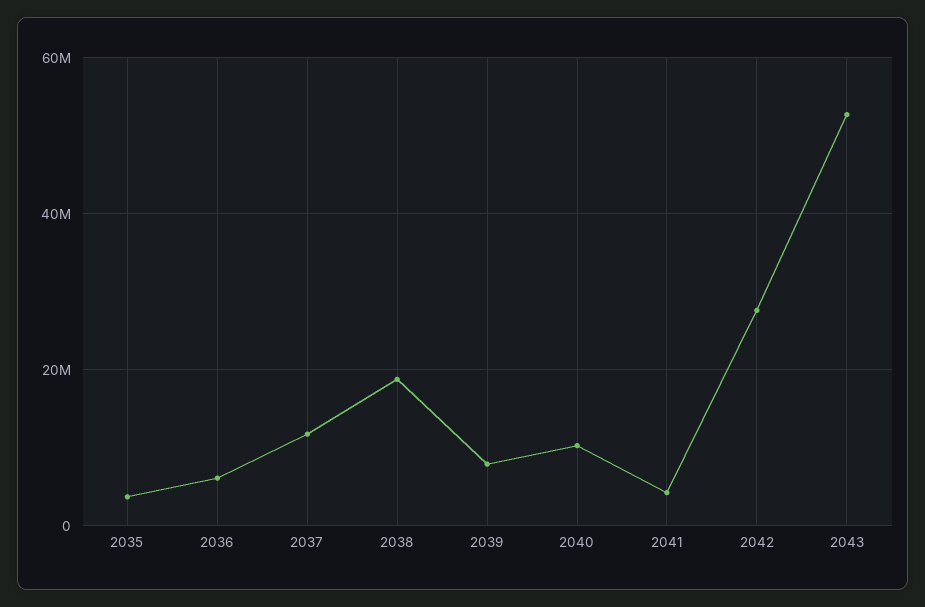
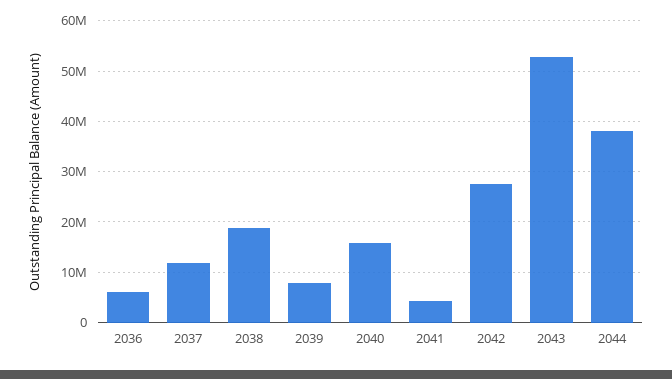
2035: 4000000 -> none
2040: 10000000 -> 16000000
2044: none -> 38000000

